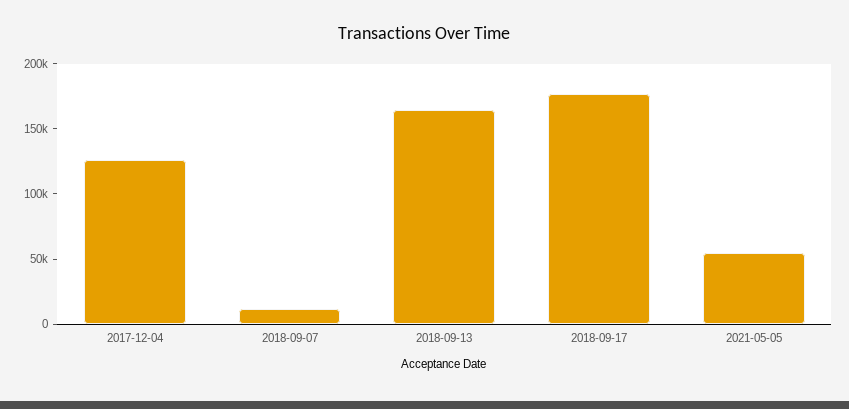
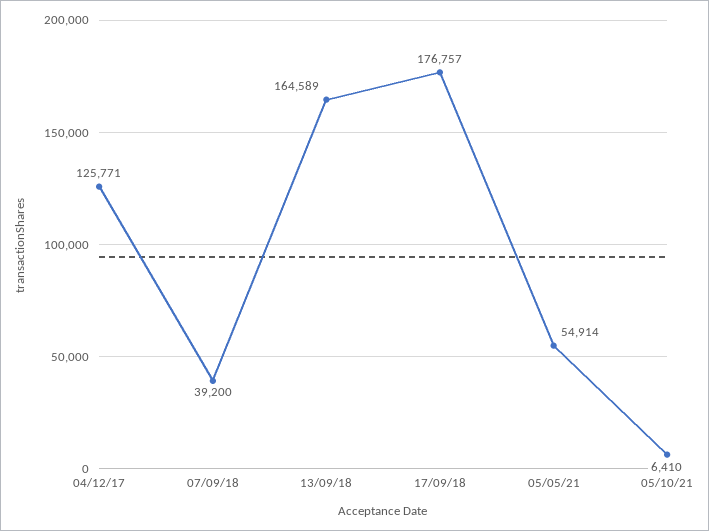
2018-09-07: 10000 -> 39200
05/10/21: none -> 6410

